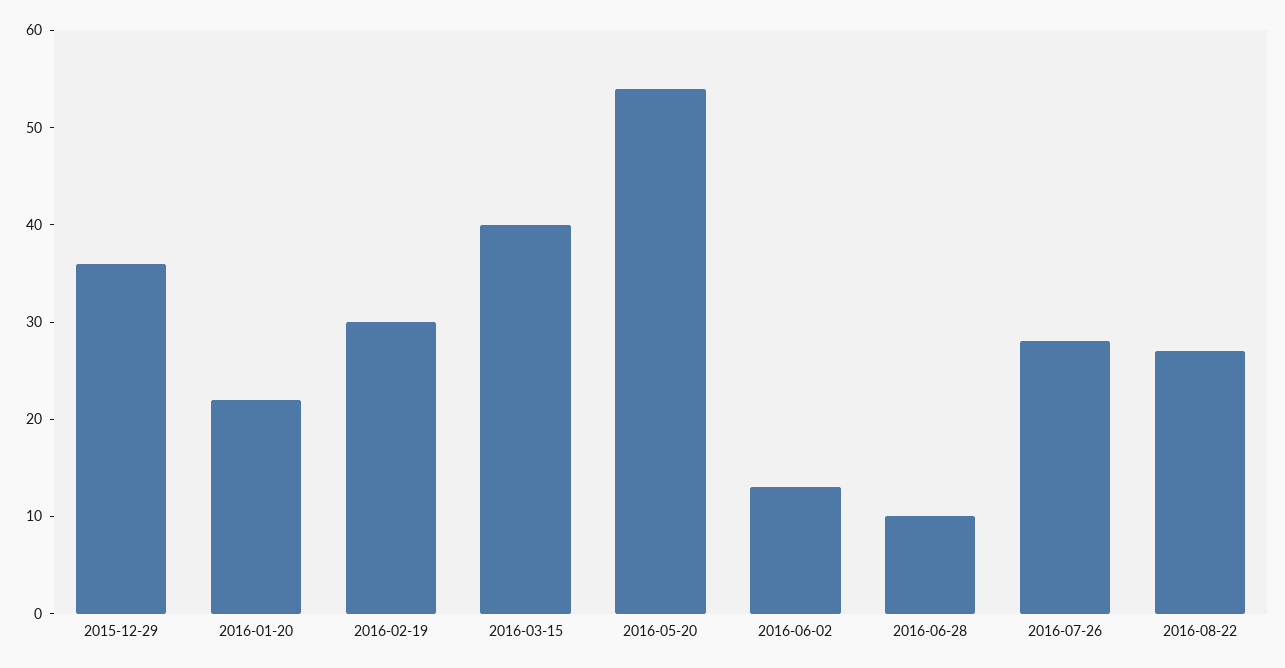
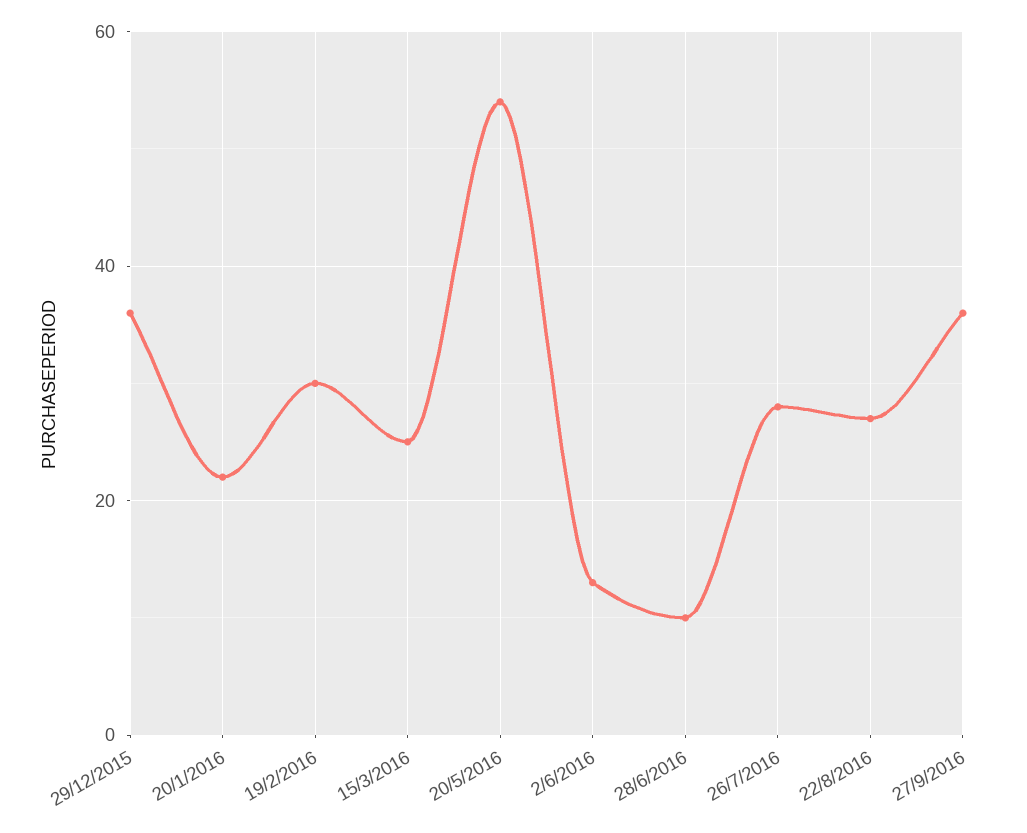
2016-03-15: 40 -> 25
27/9/2016: none -> 35

